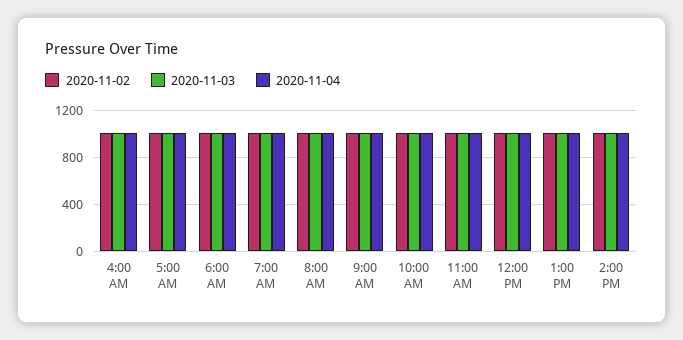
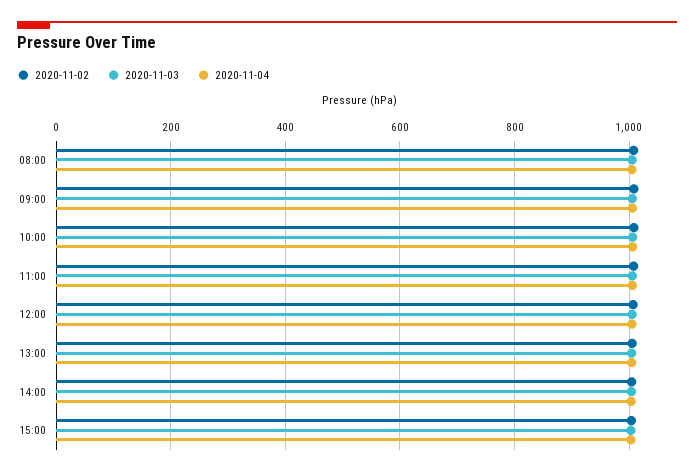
2020-11-02, 4:00 AM: 1000 -> none
2020-11-03, 4:00 AM: 1000 -> none
2020-11-04, 4:00 AM: 1000 -> none
2020-11-02, 5:00 AM: 1000 -> none
2020-11-03, 5:00 AM: 1000 -> none
2020-11-04, 5:00 AM: 1000 -> none
2020-11-02, 6:00 AM: 1000 -> none
2020-11-03, 6:00 AM: 1000 -> none
2020-11-04, 6:00 AM: 1000 -> none
2020-11-02, 7:00 AM: 1000 -> none
2020-11-03, 7:00 AM: 1000 -> none
2020-11-04, 7:00 AM: 1000 -> none
2020-11-02, 15:00: none -> 1000
2020-11-03, 15:00: none -> 1000
2020-11-04, 15:00: none -> 1000

